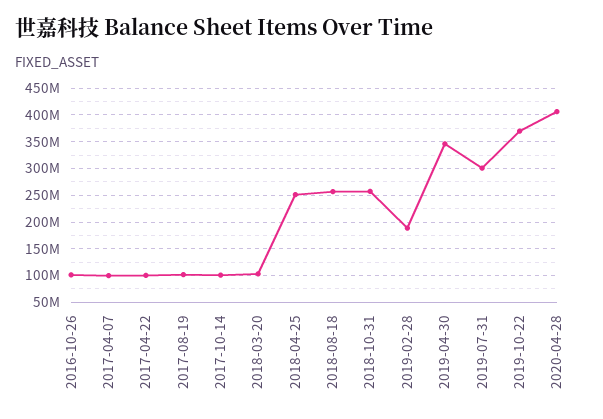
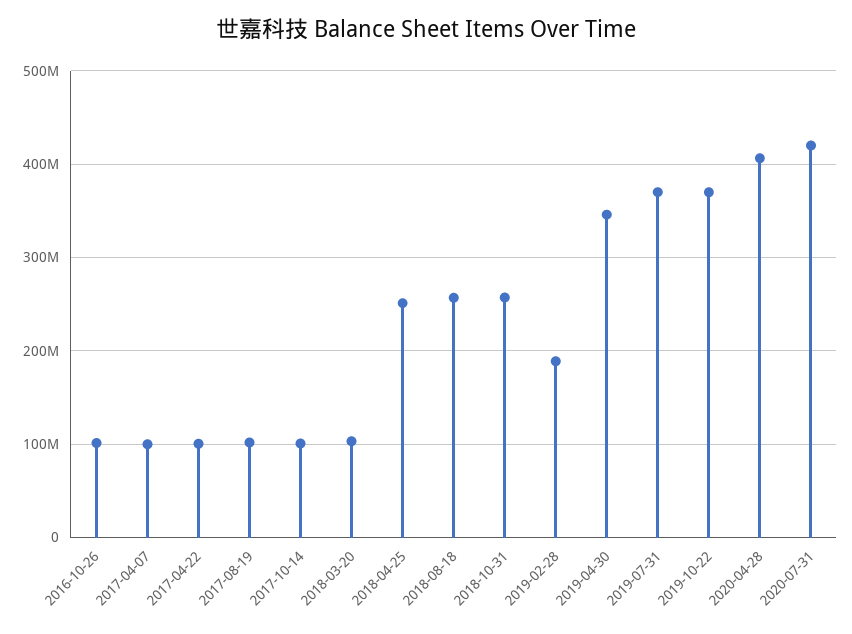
2019-07-31: 300000000 -> 370000000
2020-07-31: none -> 420000000

